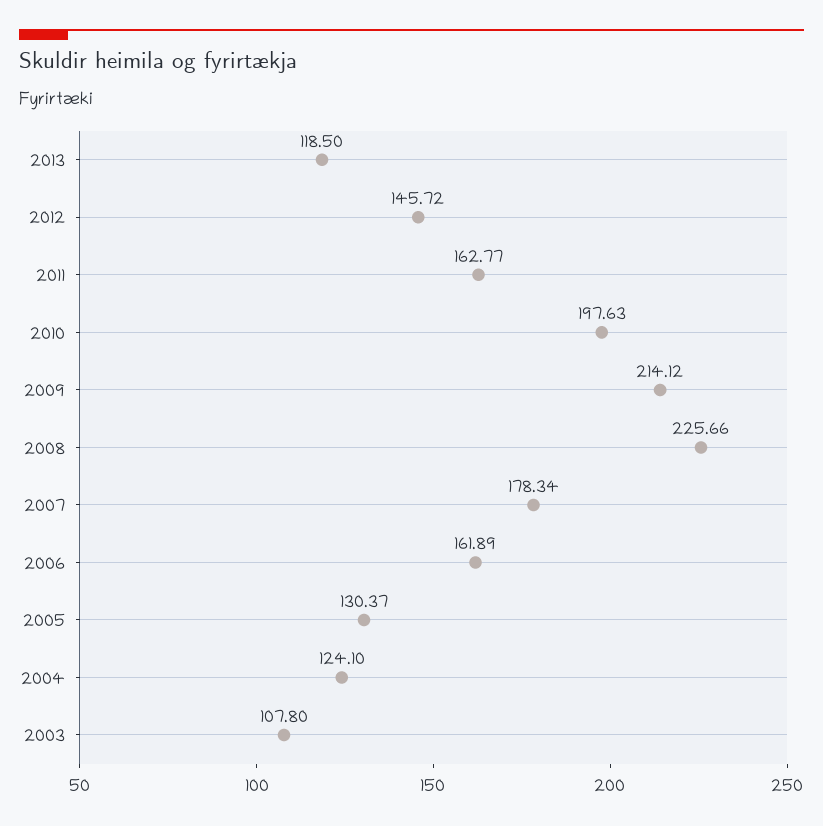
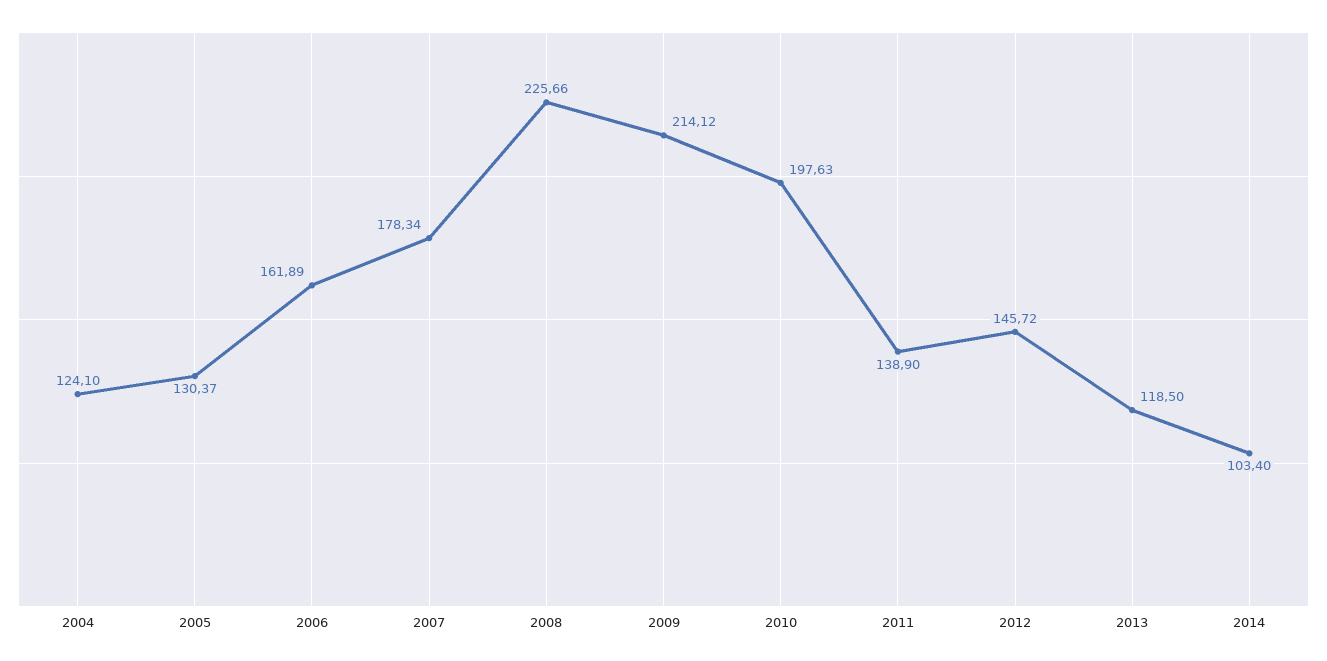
2011: 162.77 -> 138.9
2003: 107.8 -> none
2014: none -> 103.4

